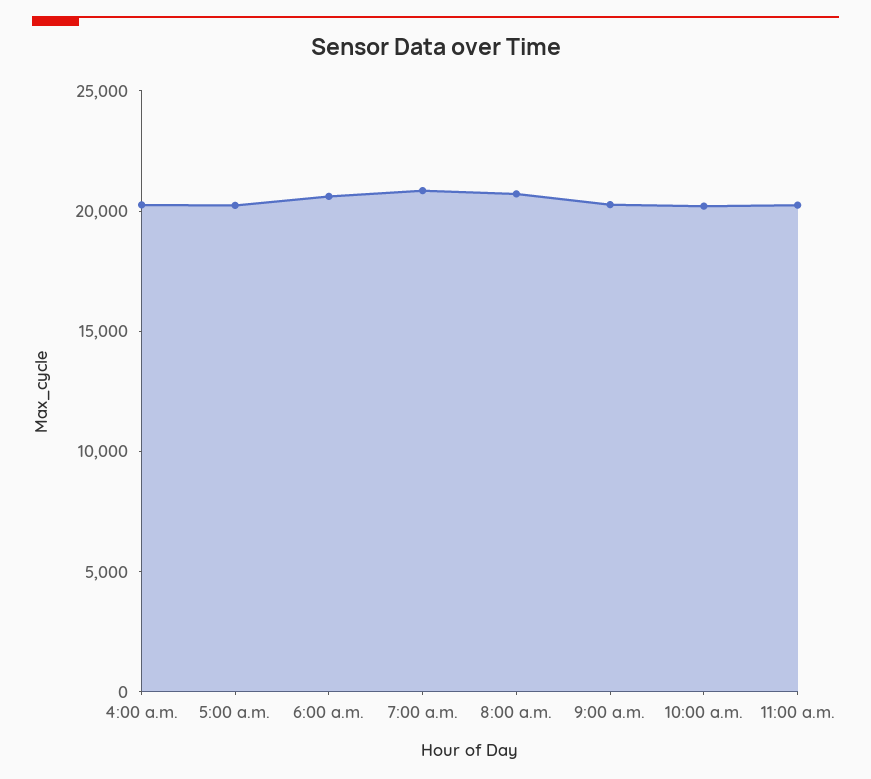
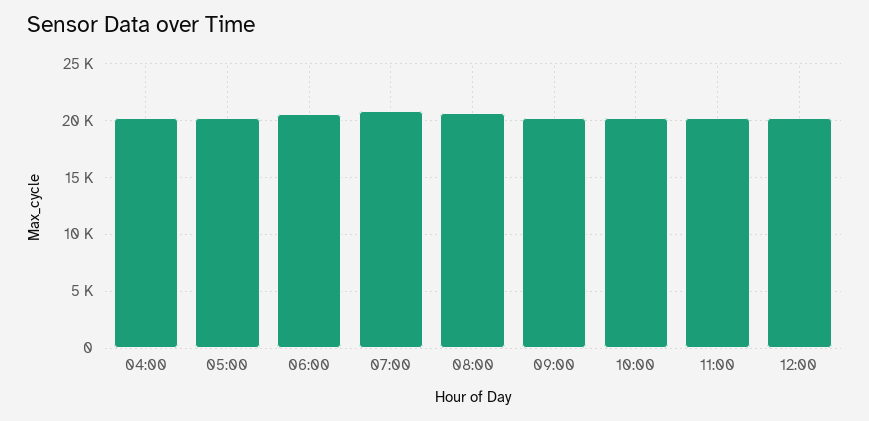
12:00: none -> 20000

